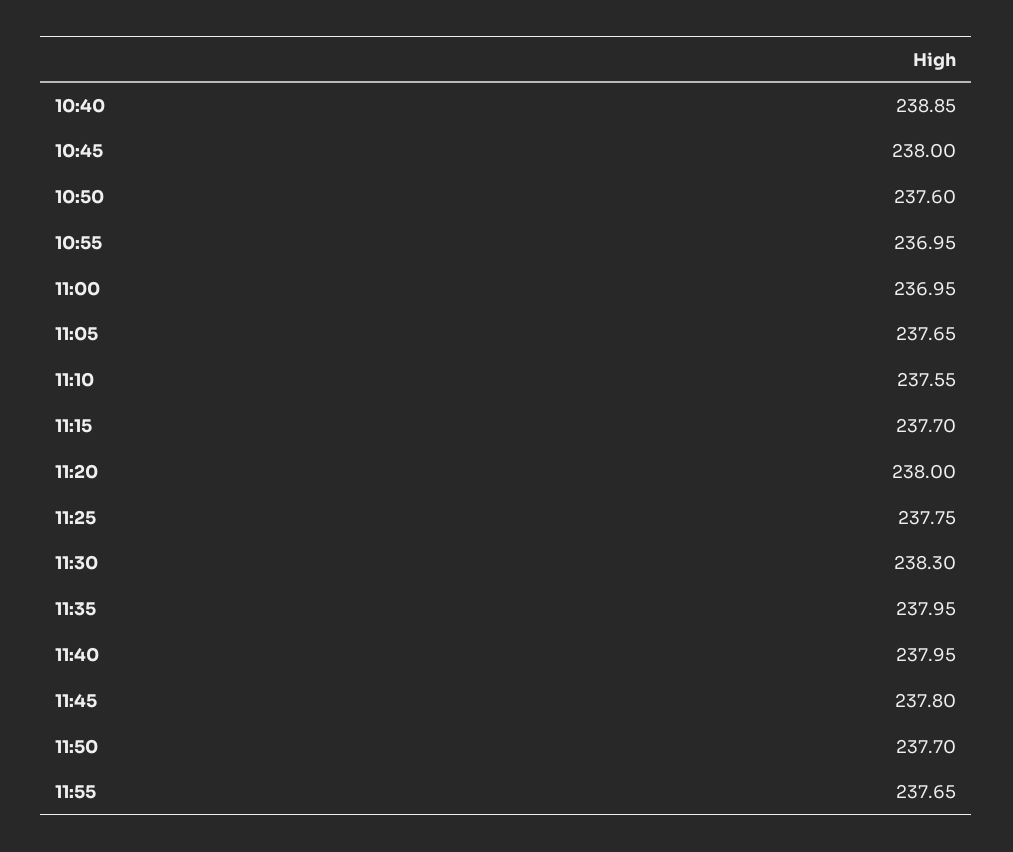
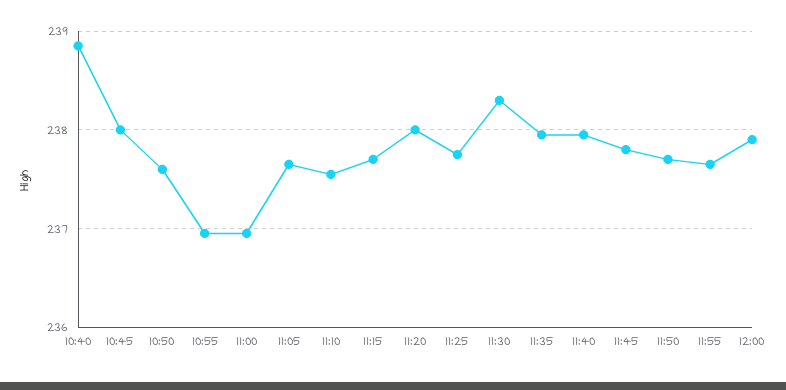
12:00: none -> 237.9

